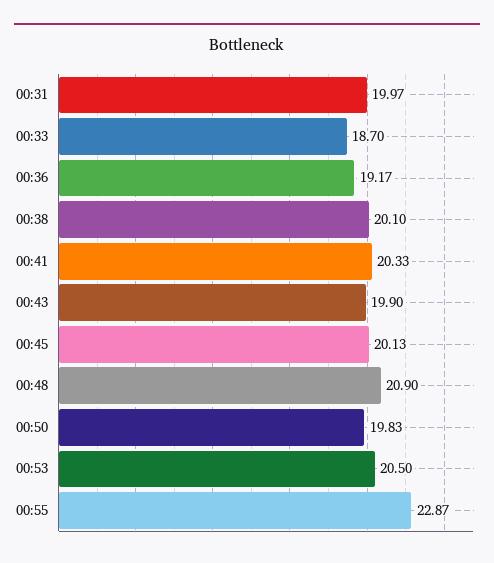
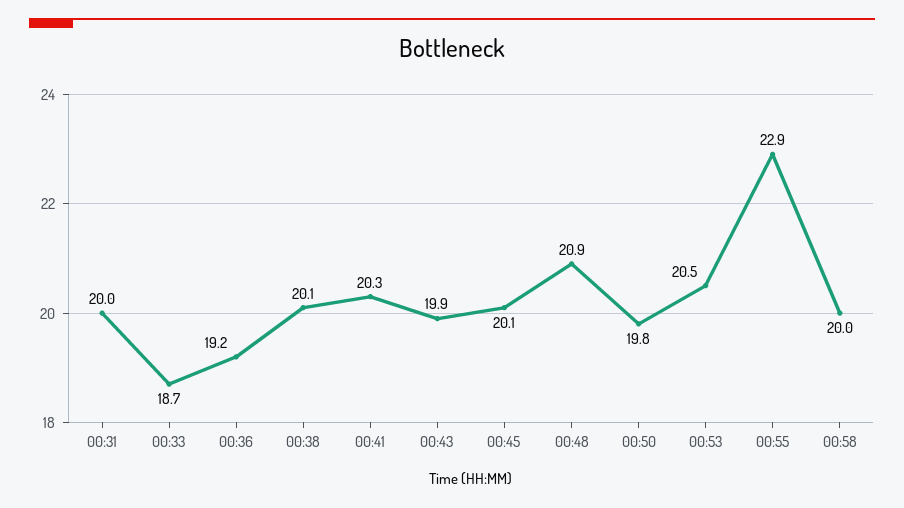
00:58: none -> 20

